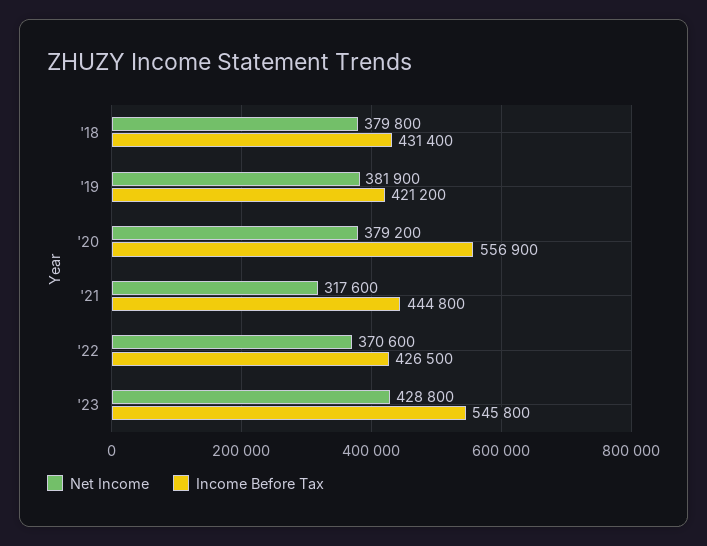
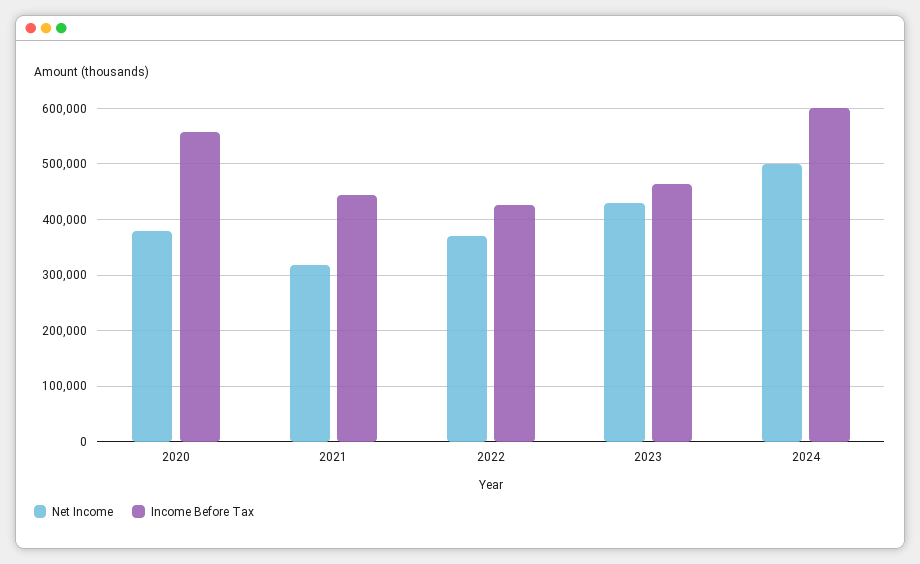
Net Income, '18: 379800 -> none
Income Before Tax, '18: 431400 -> none
Net Income, '19: 381900 -> none
Income Before Tax, '19: 421200 -> none
Income Before Tax, '23: 545800 -> 460000
Net Income, 2024: none -> 500000
Income Before Tax, 2024: none -> 600000

